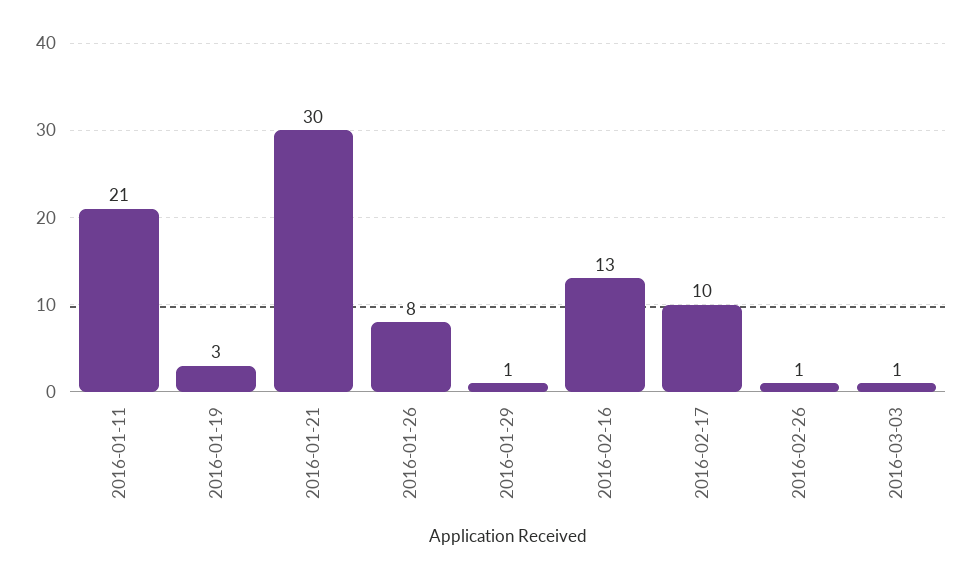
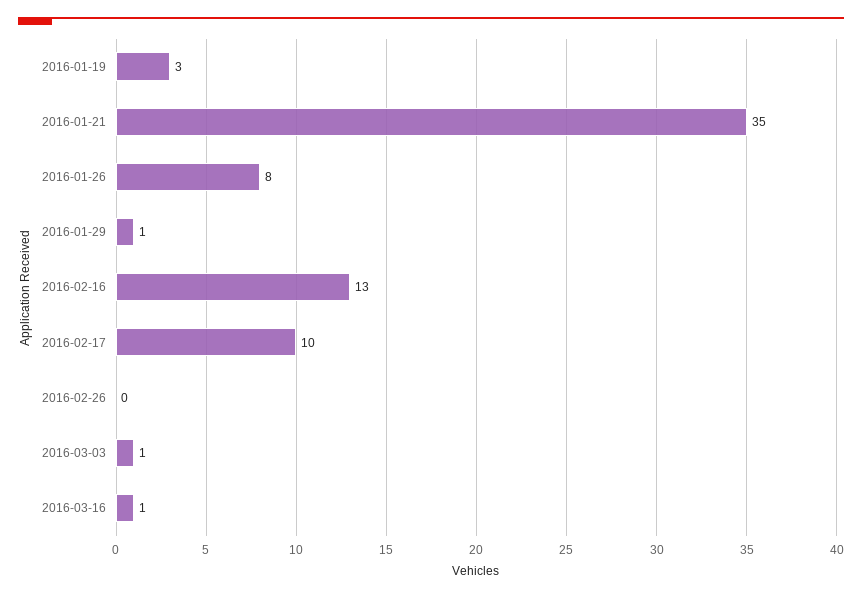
2016-01-11: 21 -> none
2016-01-21: 30 -> 35
2016-02-26: 1 -> 0
2016-03-16: none -> 1

